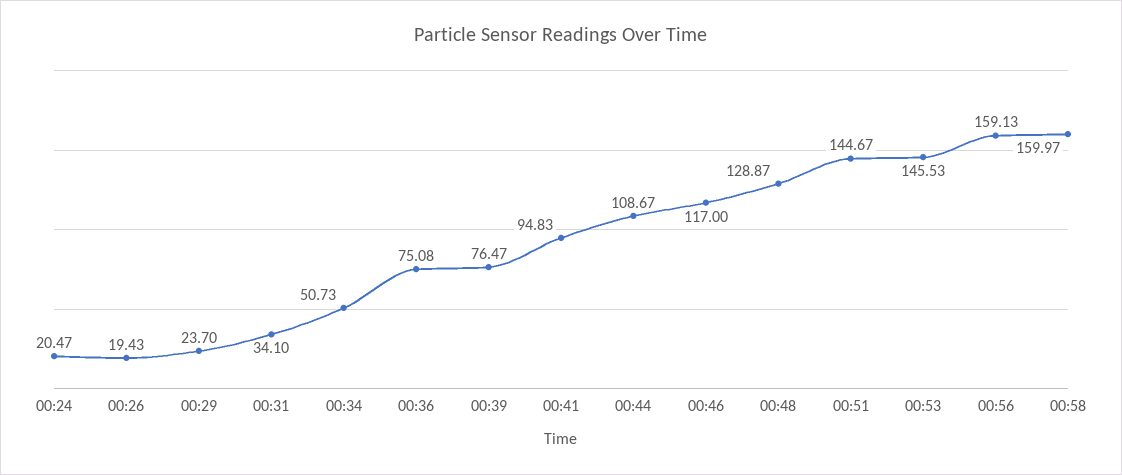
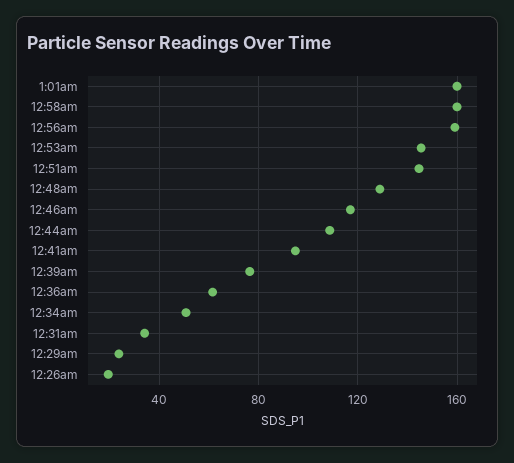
00:24: 20.47 -> none
00:36: 75.08 -> 60
1:01am: none -> 160

